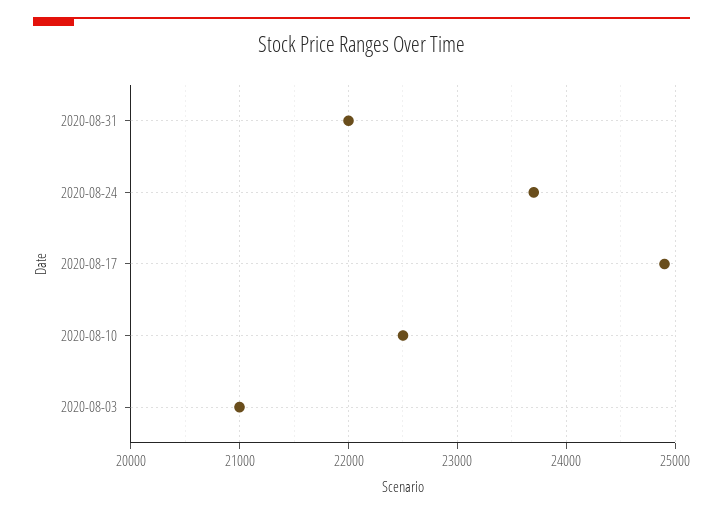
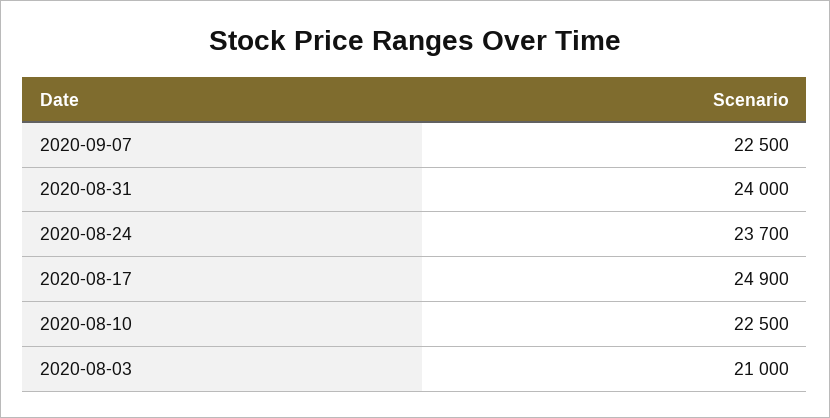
2020-08-31: 22000 -> 24000
2020-09-07: none -> 22500

